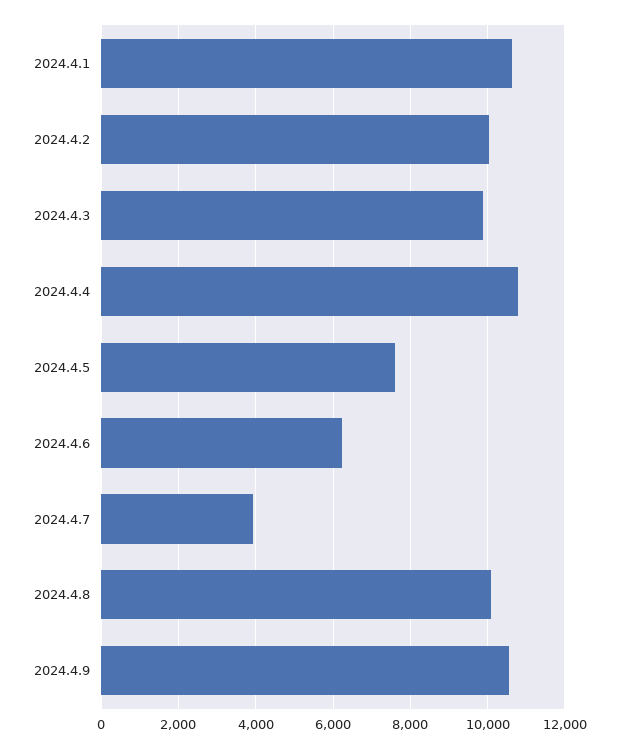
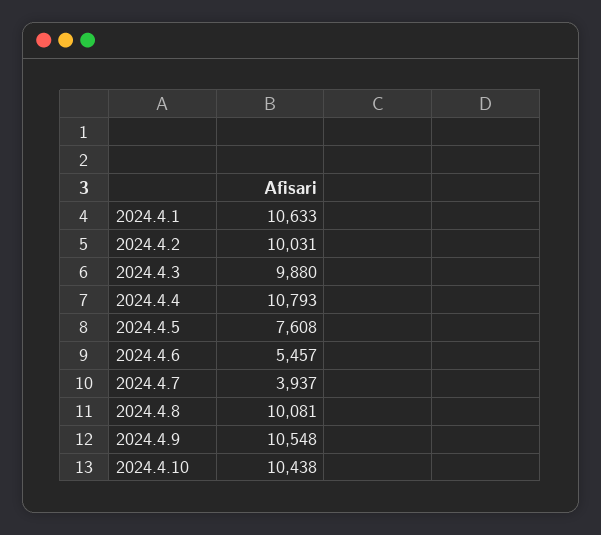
2024.4.6: 6200 -> 5457
2024.4.10: none -> 10438

